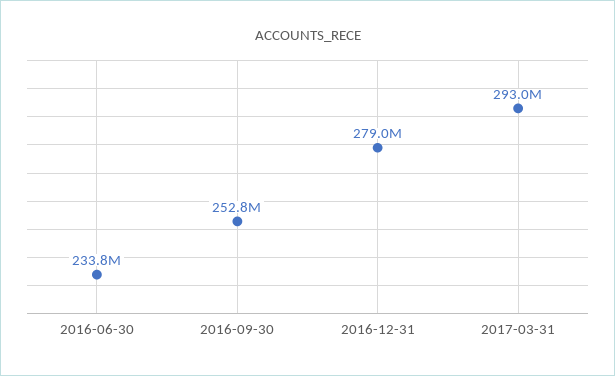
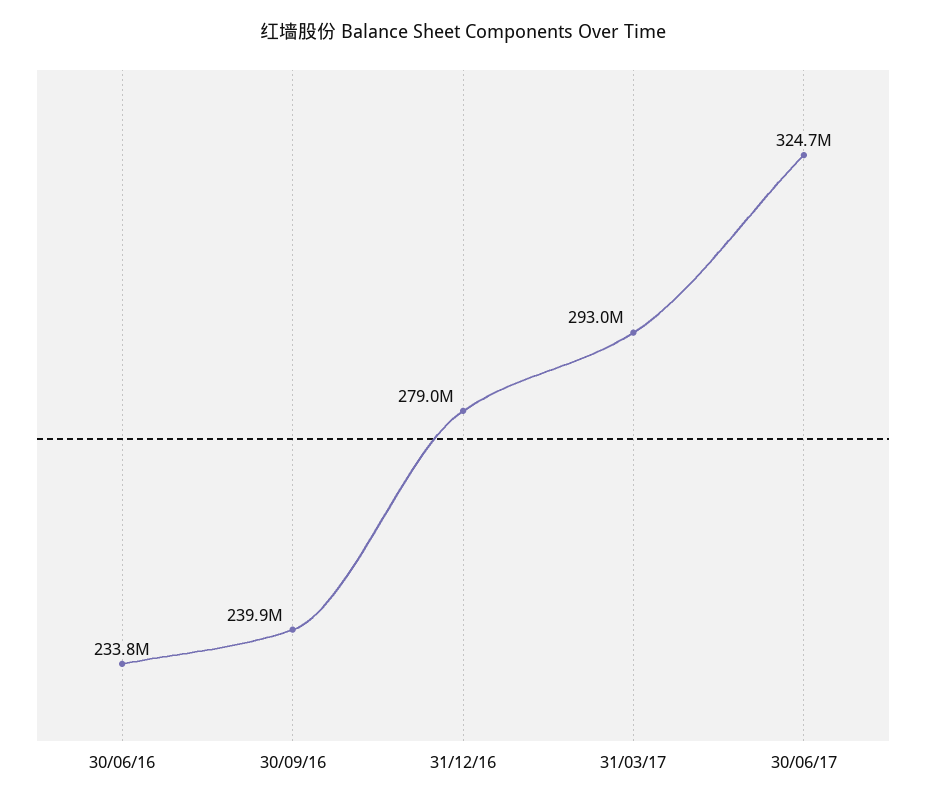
2016-09-30: 252800000 -> 239900000
30/06/17: none -> 324700000

